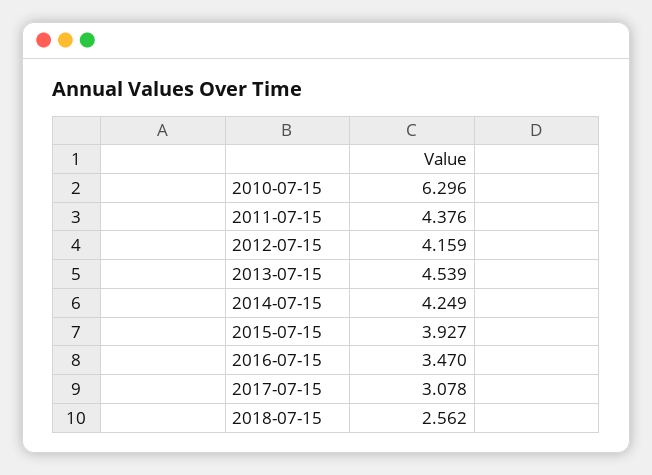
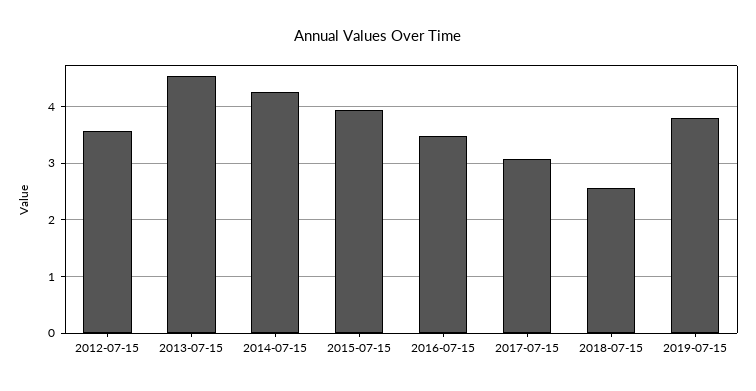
2010-07-15: 6.296 -> none
2011-07-15: 4.376 -> none
2012-07-15: 4.159 -> 3.6
2019-07-15: none -> 3.8

